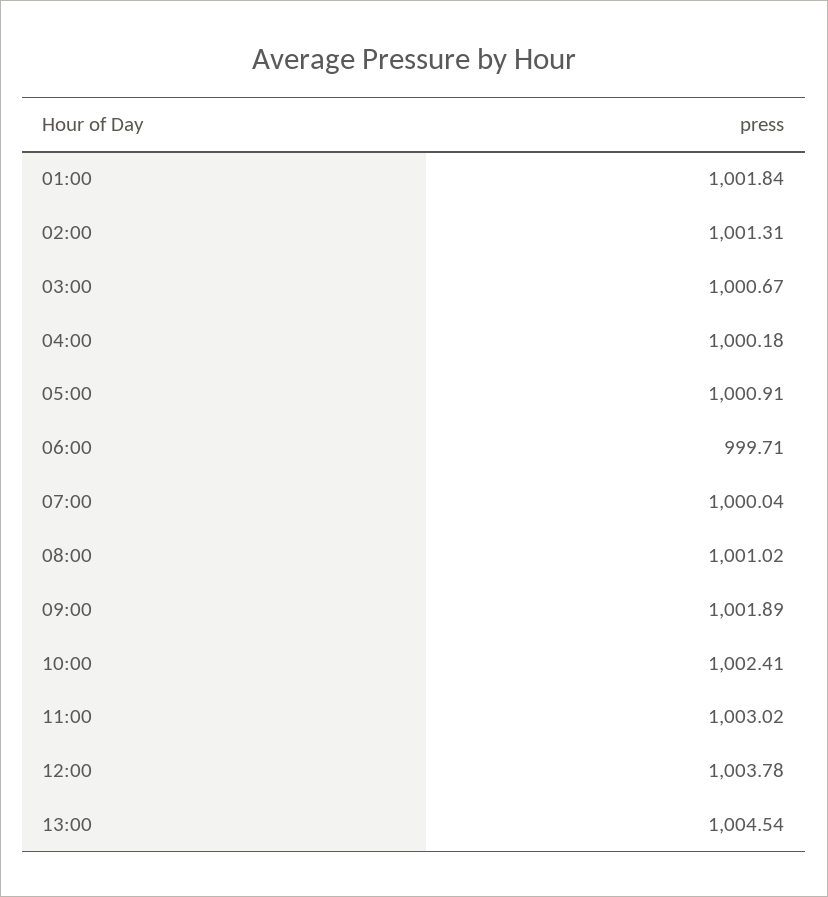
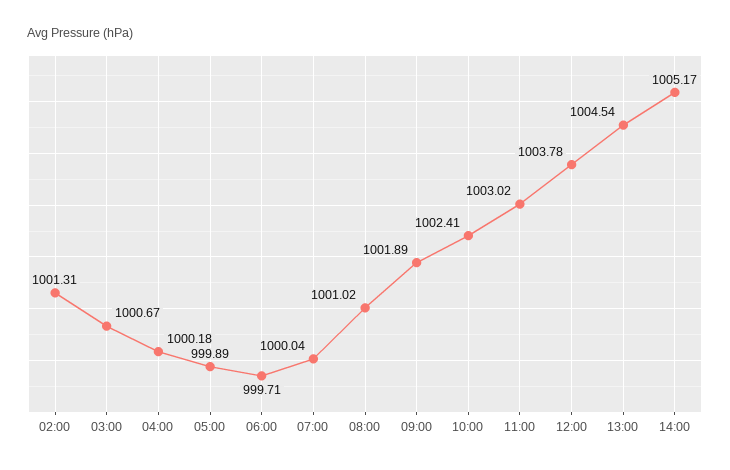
01:00: 1001.84 -> none
05:00: 1000.91 -> 999.89
14:00: none -> 1005.17

